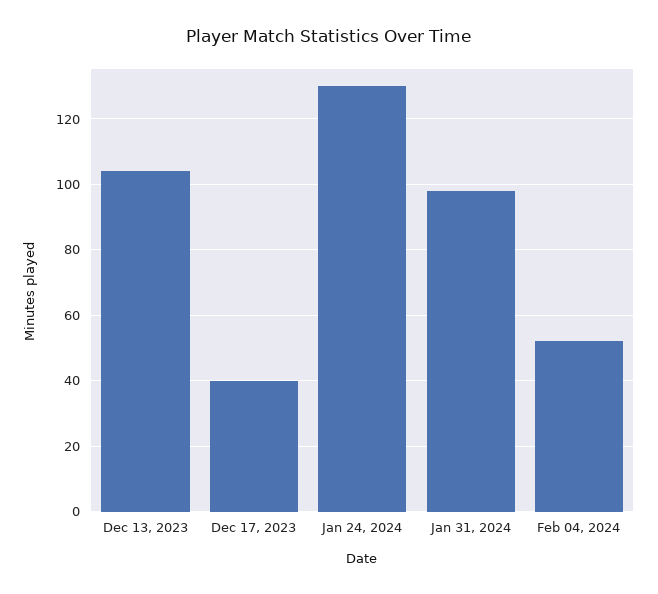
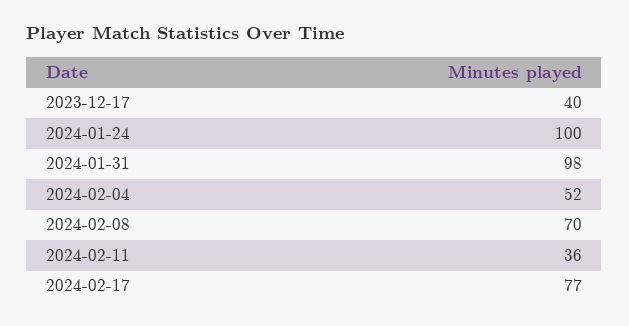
Dec 13, 2023: 105 -> none
Jan 24, 2024: 130 -> 100
2024-02-08: none -> 70
2024-02-11: none -> 36
2024-02-17: none -> 77

